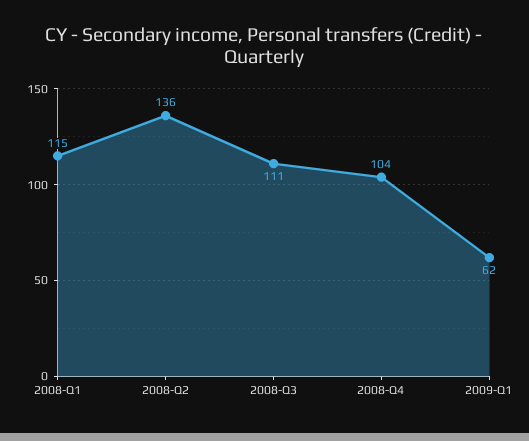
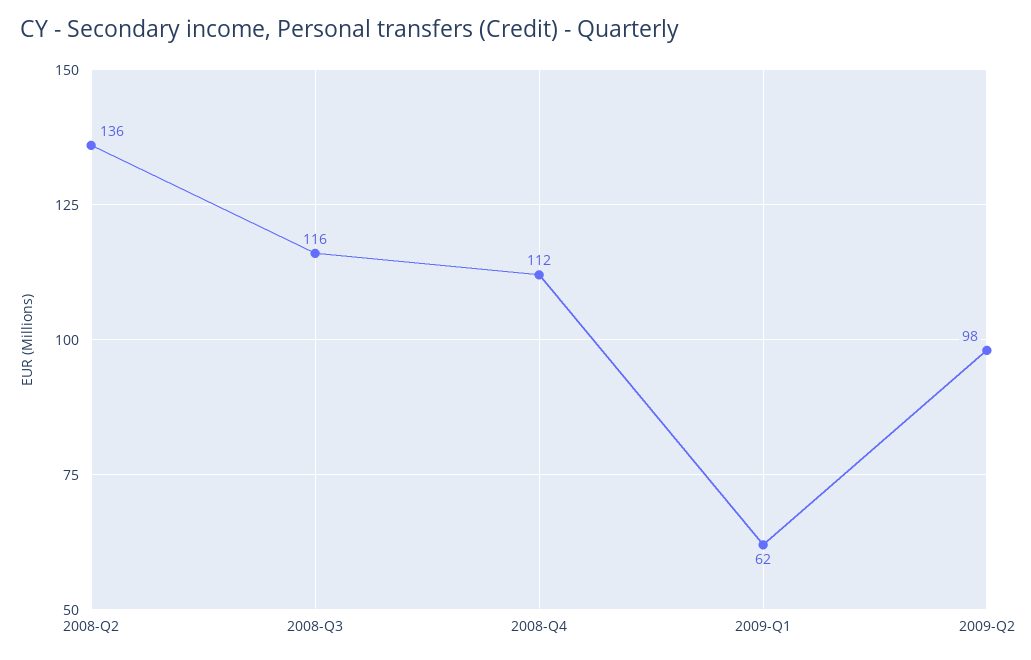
2008-Q1: 115 -> none
2008-Q3: 111 -> 116
2008-Q4: 104 -> 112
2009-Q2: none -> 98

